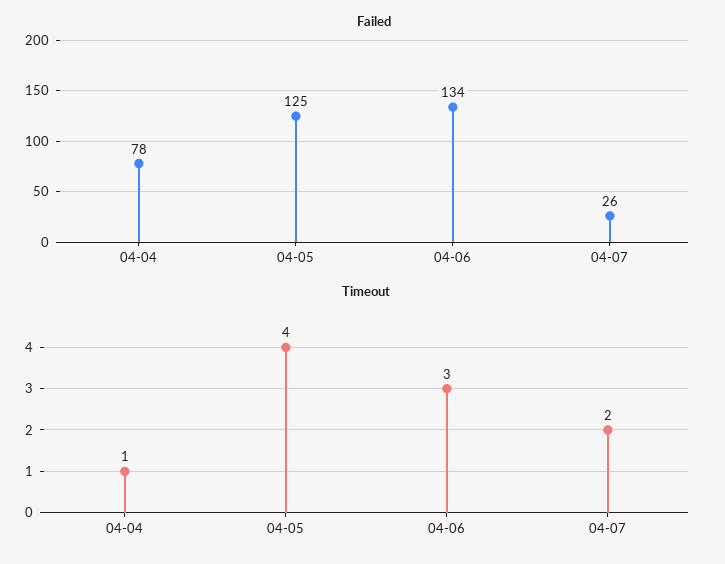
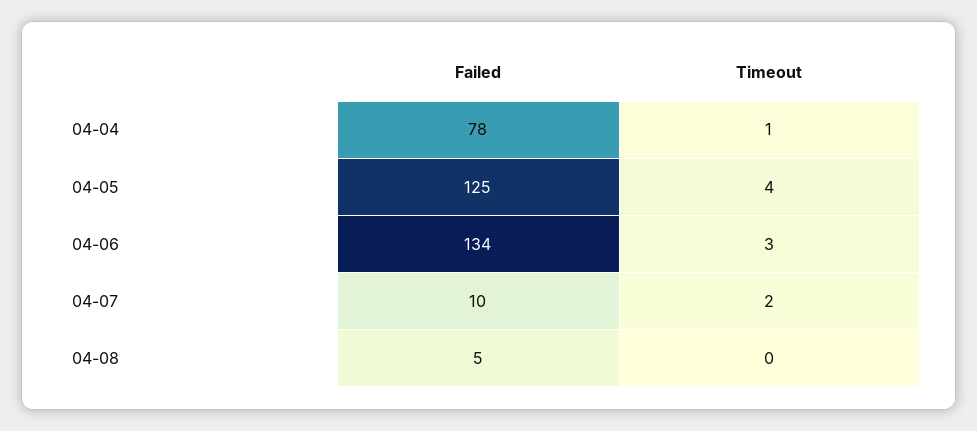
Failed, 04-07: 26 -> 10
Failed, 04-08: none -> 5
Timeout, 04-08: none -> 0

